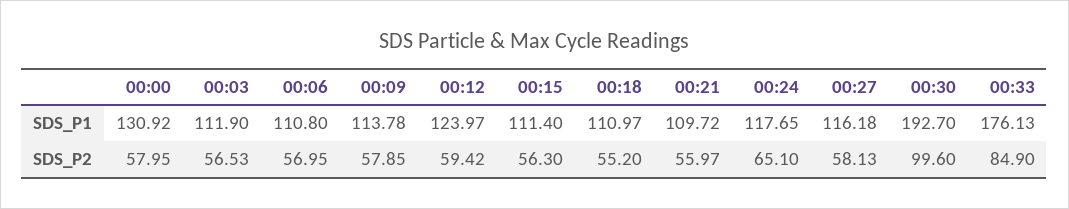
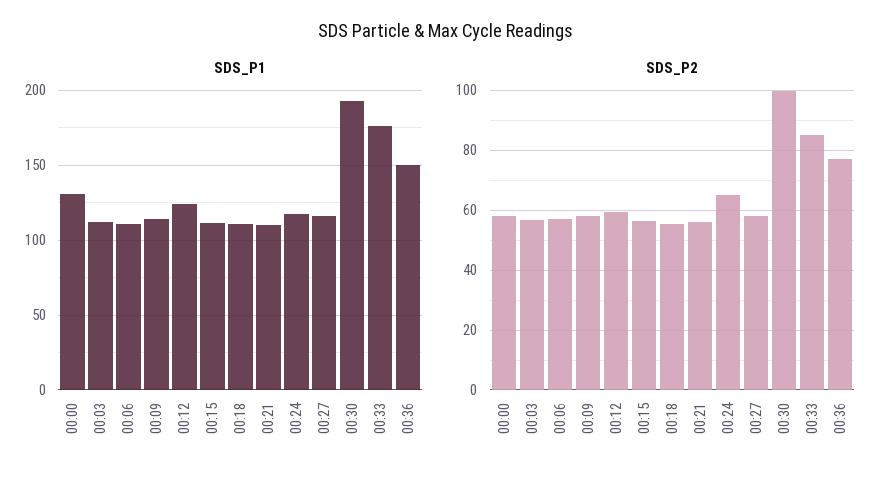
SDS_P1, 00:36: none -> 150
SDS_P2, 00:36: none -> 77.5

